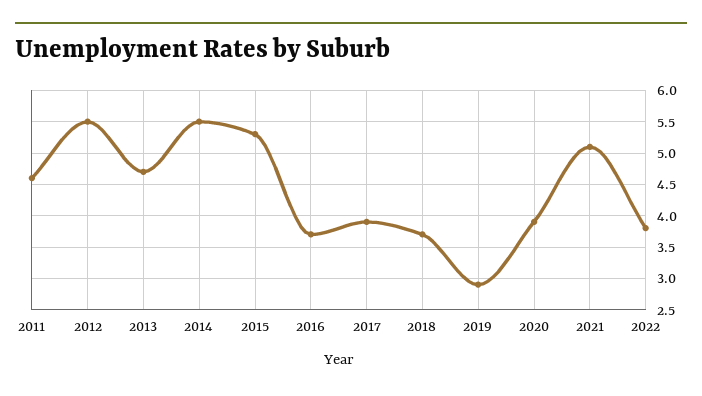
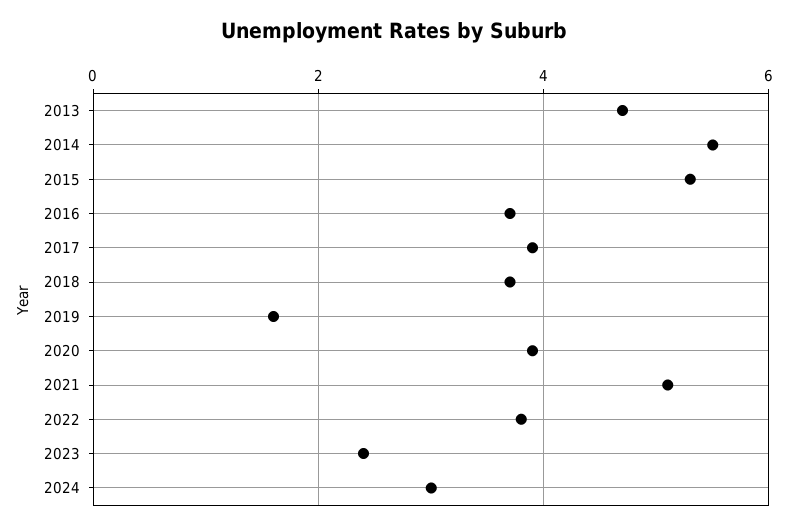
2011: 4.6 -> none
2012: 5.5 -> none
2019: 2.9 -> 1.5
2023: none -> 2.5
2024: none -> 3

